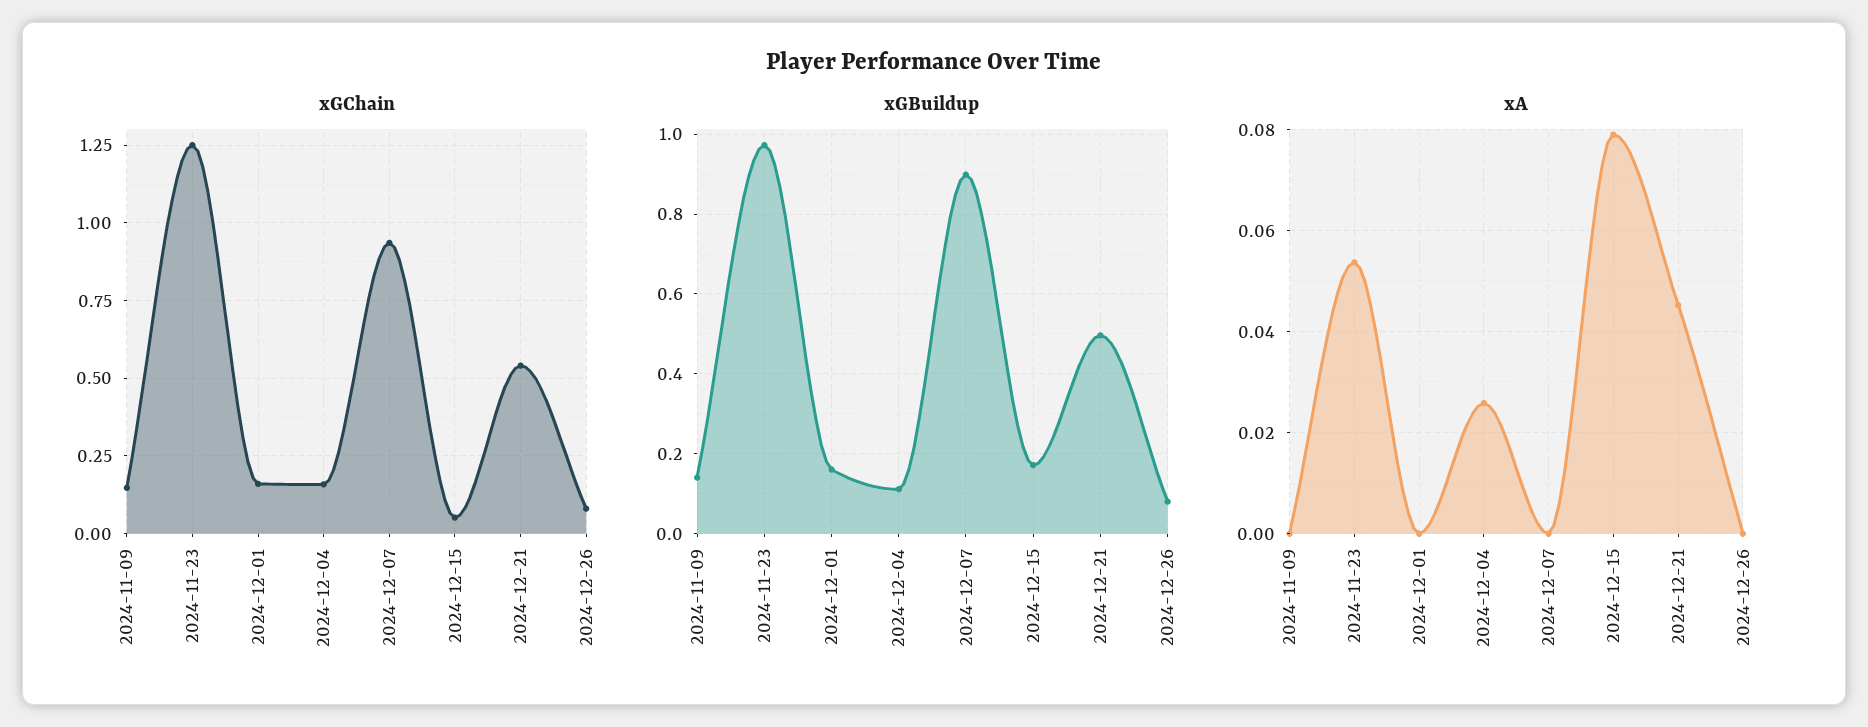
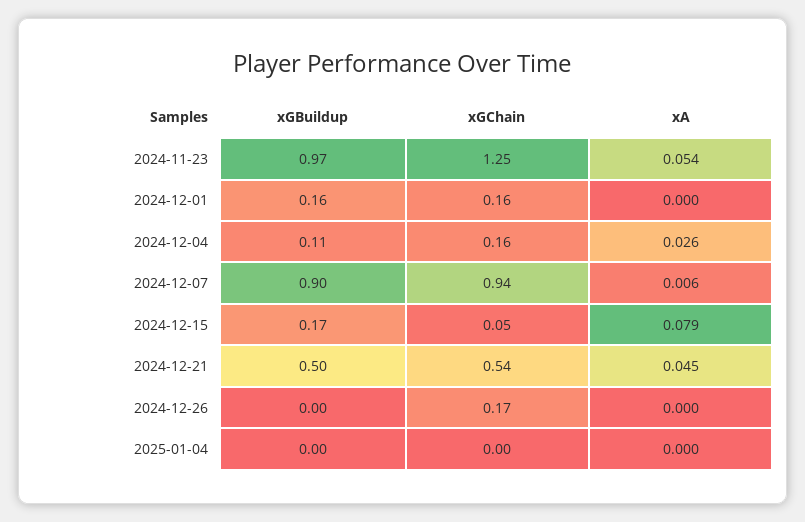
xGChain, 2024-11-09: 0.15 -> none
xGChain, 2024-12-26: 0.075 -> 0.17
xGBuildup, 2024-11-09: 0.14 -> none
xGBuildup, 2024-12-26: 0.08 -> 0
xA, 2024-11-09: 0 -> none
xA, 2024-12-07: 0 -> 0.006
xGBuildup, 2025-01-04: none -> 0
xGChain, 2025-01-04: none -> 0
xA, 2025-01-04: none -> 0

